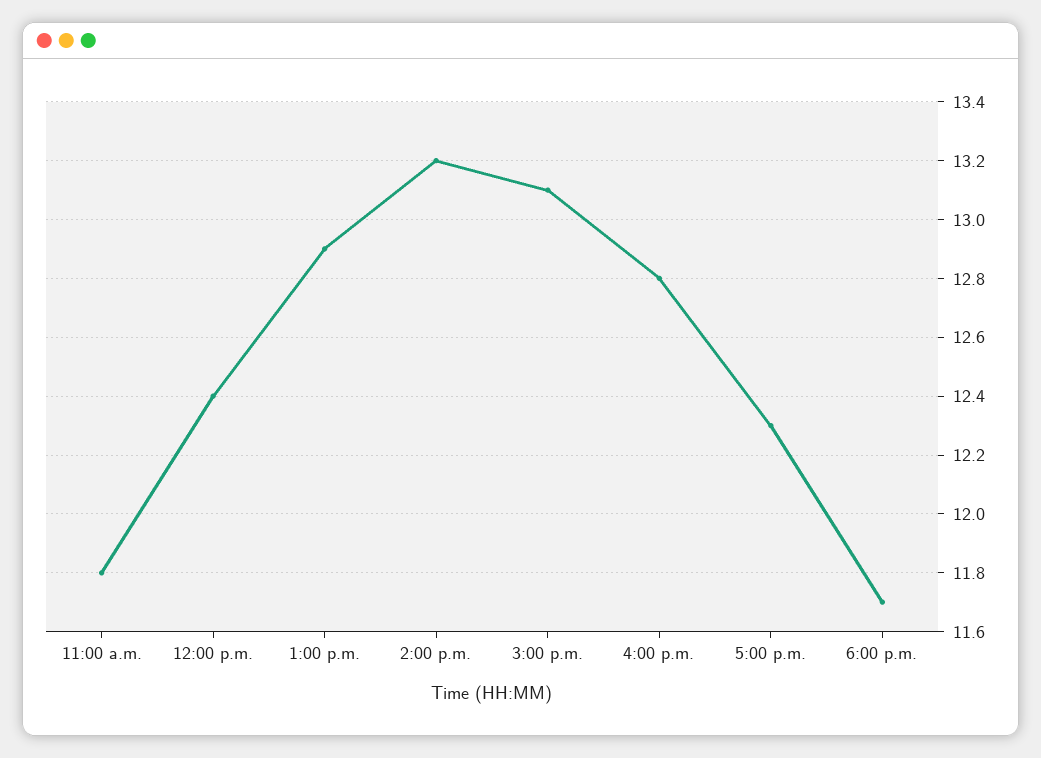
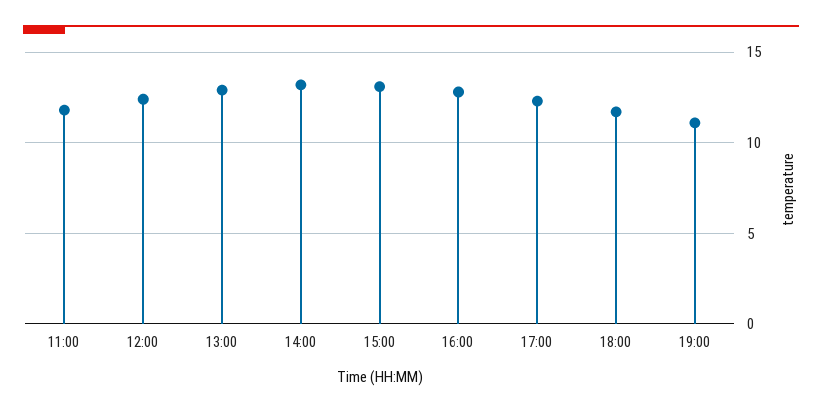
19:00: none -> 11

